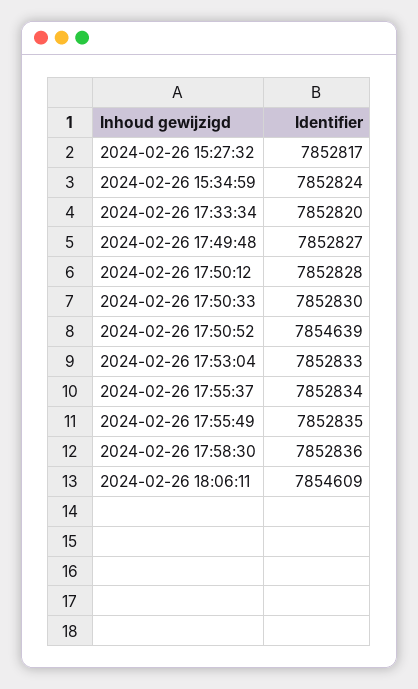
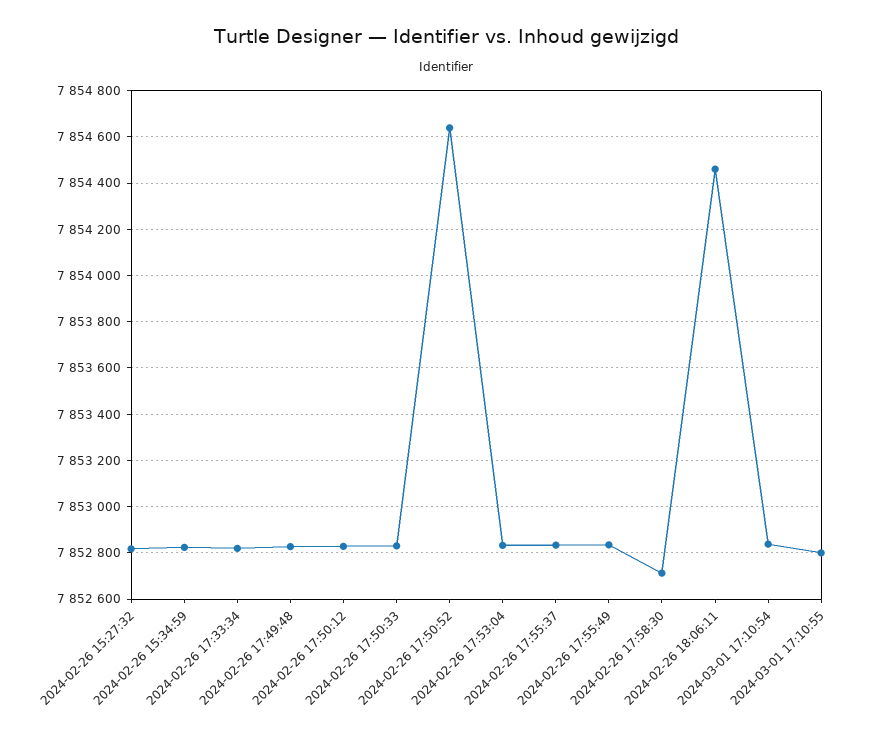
2024-02-26 17:58:30: 7852836 -> 7852700
2024-02-26 18:06:11: 7854609 -> 7854450
2024-03-01 17:10:54: none -> 7852850
2024-03-01 17:10:55: none -> 7852800

